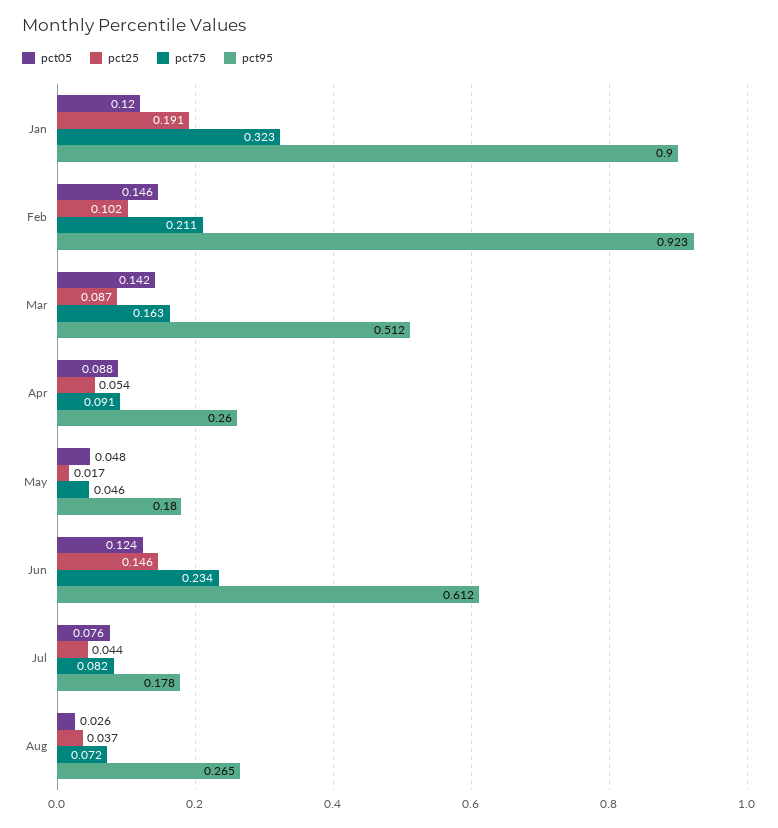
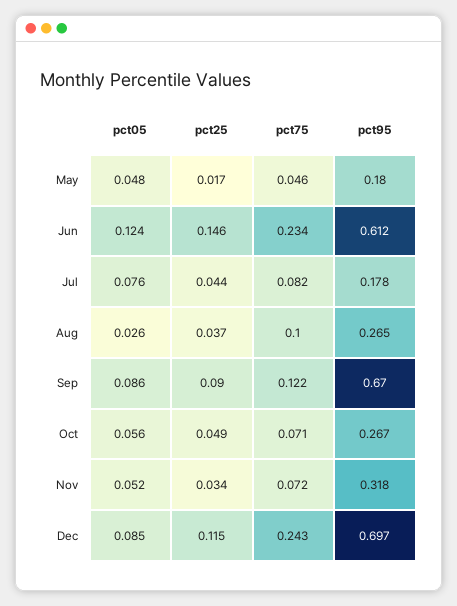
pct05, Jan: 0.12 -> none
pct25, Jan: 0.191 -> none
pct75, Jan: 0.323 -> none
pct95, Jan: 0.9 -> none
pct05, Feb: 0.146 -> none
pct25, Feb: 0.102 -> none
pct75, Feb: 0.211 -> none
pct95, Feb: 0.923 -> none
pct05, Mar: 0.142 -> none
pct25, Mar: 0.087 -> none
pct75, Mar: 0.163 -> none
pct95, Mar: 0.512 -> none
pct05, Apr: 0.088 -> none
pct25, Apr: 0.054 -> none
pct75, Apr: 0.091 -> none
pct95, Apr: 0.26 -> none
pct75, Aug: 0.072 -> 0.1
pct05, Sep: none -> 0.086
pct25, Sep: none -> 0.09
pct75, Sep: none -> 0.122
pct95, Sep: none -> 0.67
pct05, Oct: none -> 0.056
pct25, Oct: none -> 0.049
pct75, Oct: none -> 0.071
pct95, Oct: none -> 0.267
pct05, Nov: none -> 0.052
pct25, Nov: none -> 0.034
pct75, Nov: none -> 0.072
pct95, Nov: none -> 0.318
pct05, Dec: none -> 0.085
pct25, Dec: none -> 0.115
pct75, Dec: none -> 0.243
pct95, Dec: none -> 0.697

